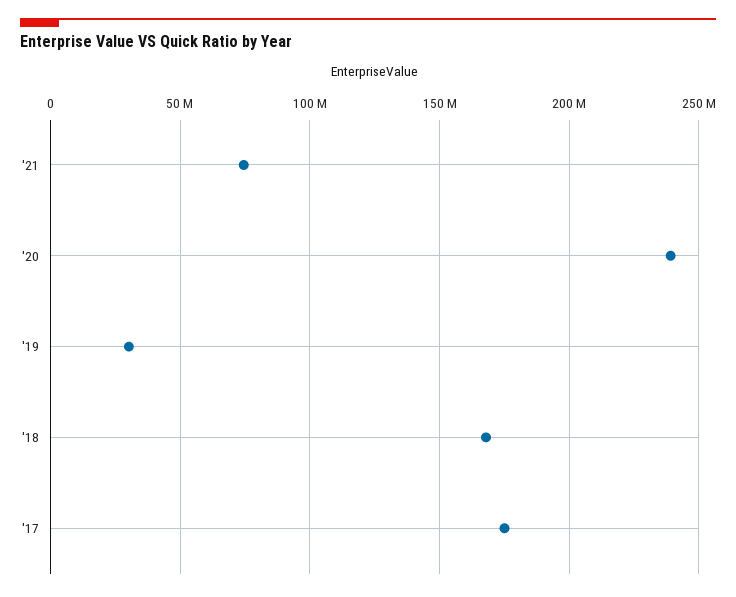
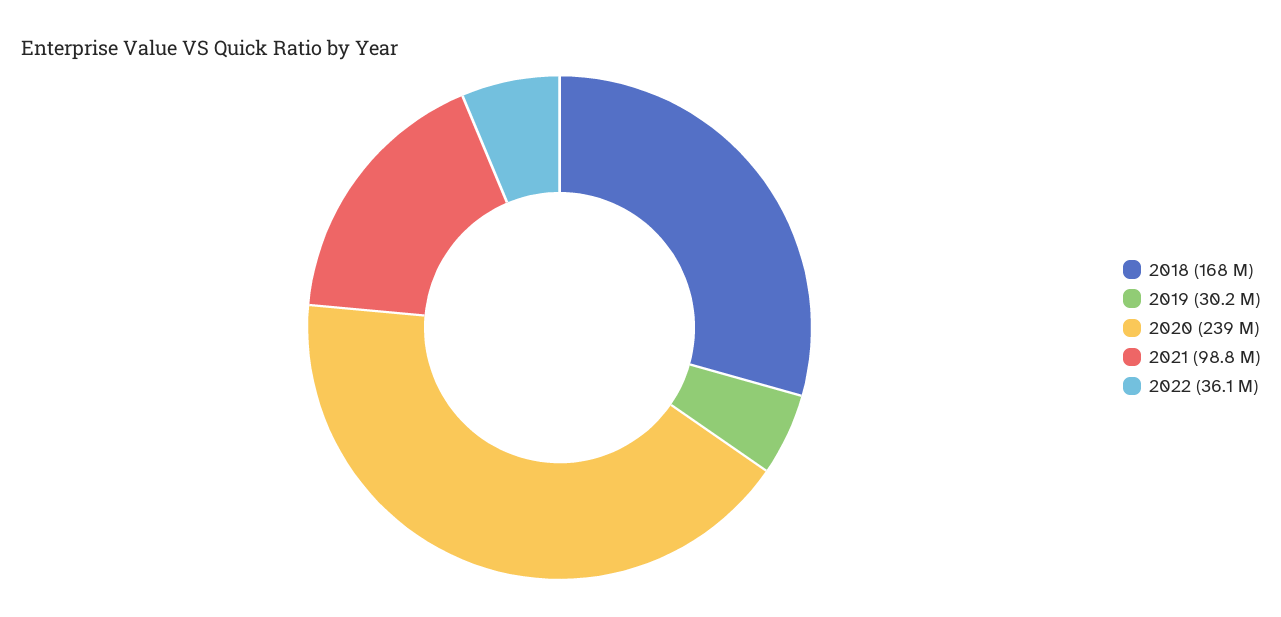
'21: 75000000 -> 98800000
'17: 175000000 -> none
2022: none -> 36100000

